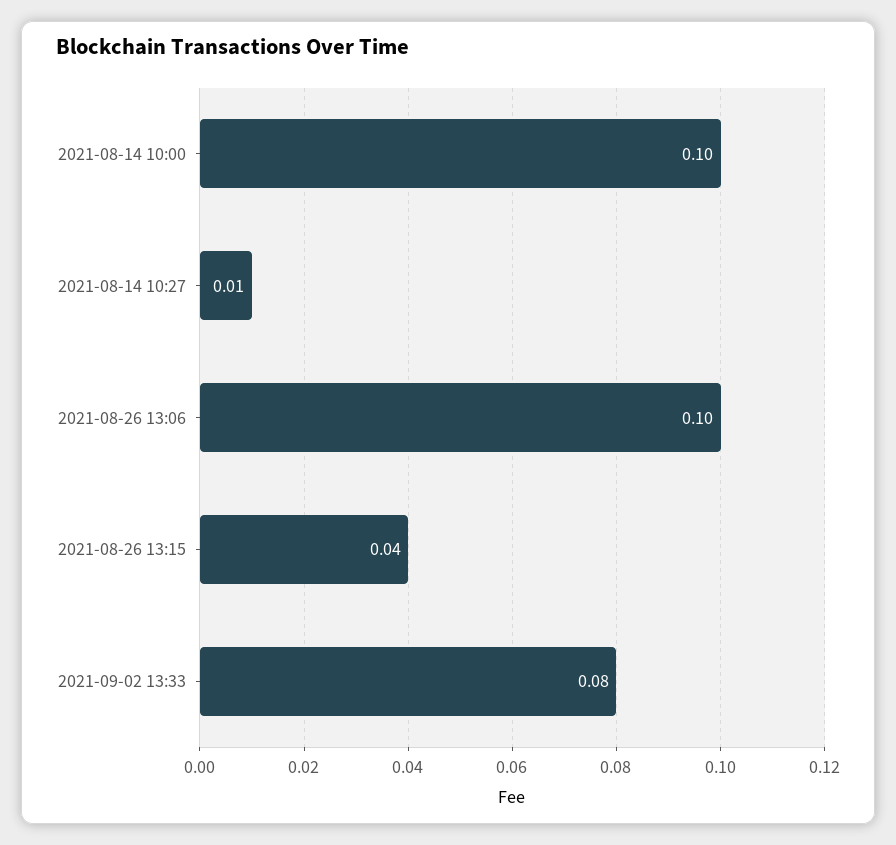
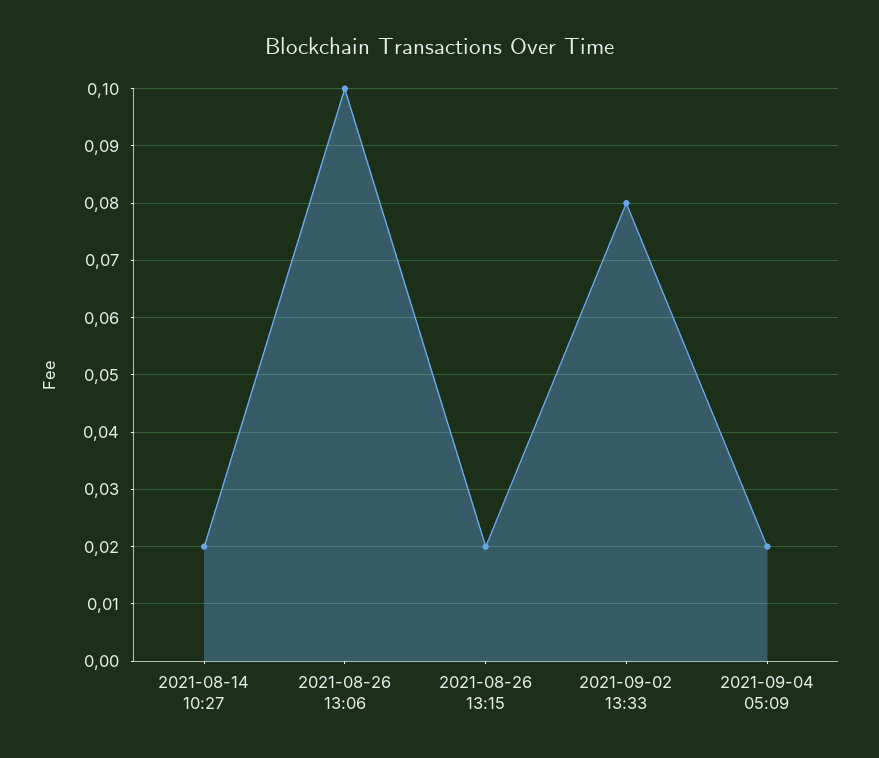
2021-08-14 10:00: 0.1 -> none
2021-08-14 10:27: 0.01 -> 0.02
2021-08-26 13:15: 0.04 -> 0.02
2021-09-04 05:09: none -> 0.02

